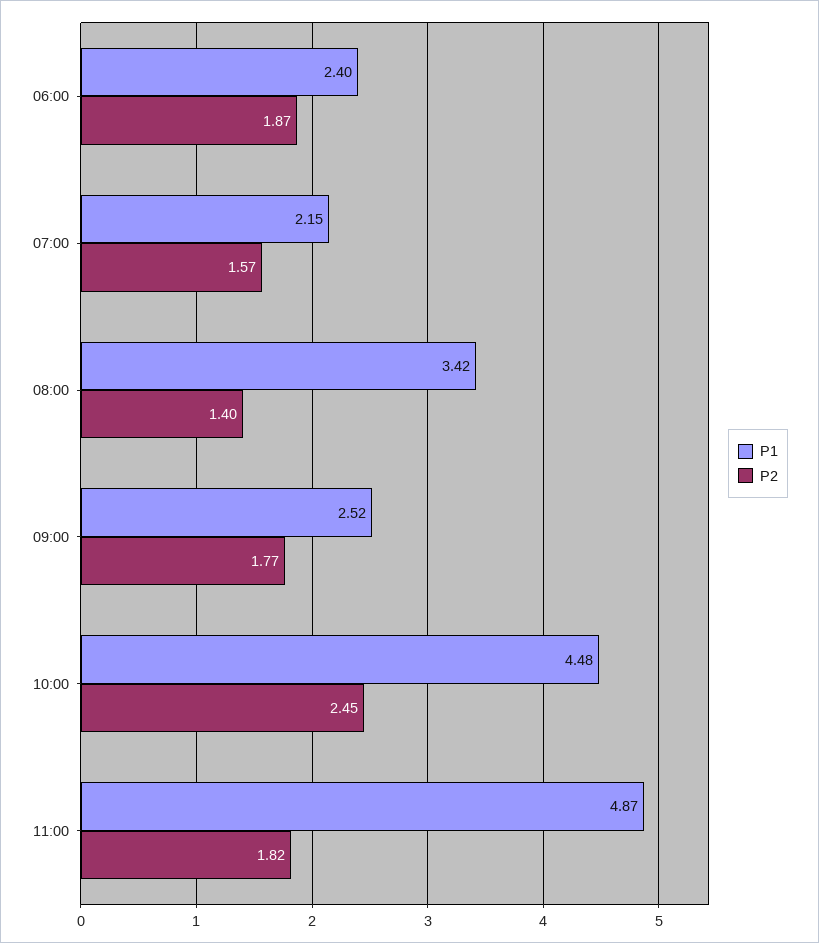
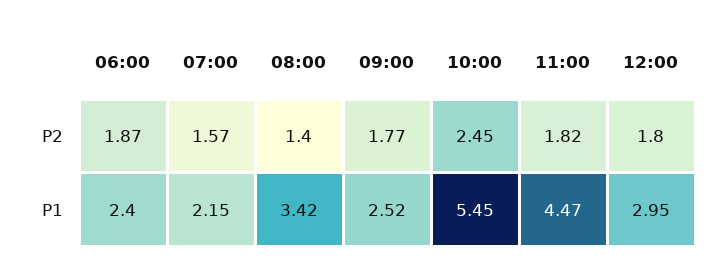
P1, 10:00: 4.48 -> 5.45
P1, 11:00: 4.87 -> 4.47
P2, 12:00: none -> 1.8
P1, 12:00: none -> 2.95

